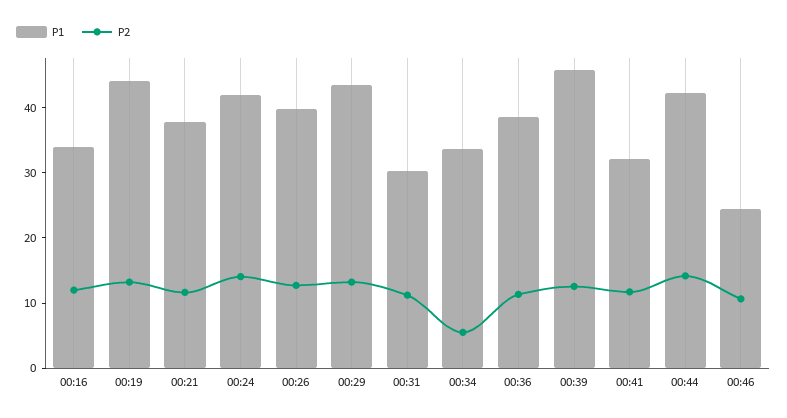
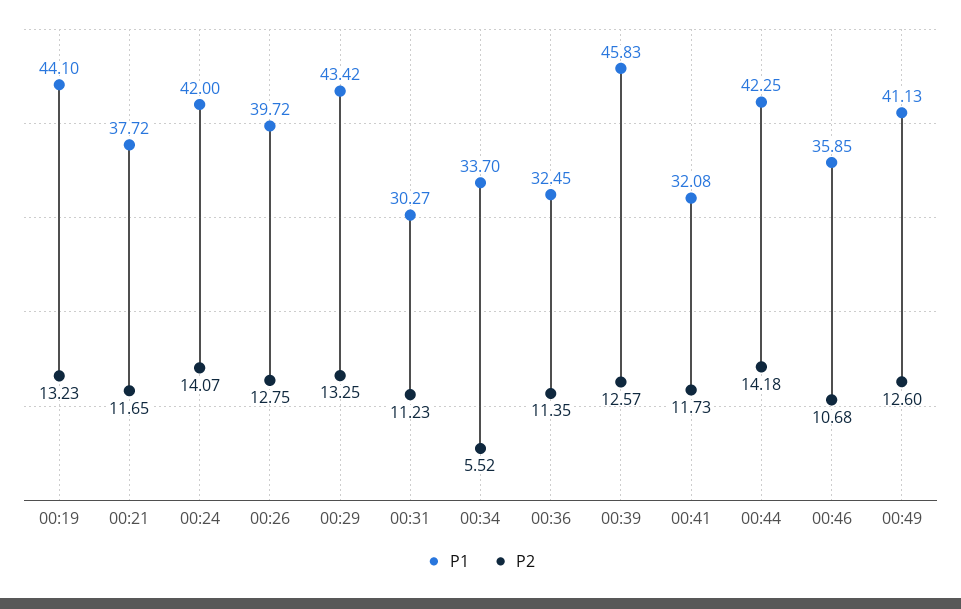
P1, 00:16: 34 -> none
P2, 00:16: 12 -> none
P1, 00:36: 38 -> 32.45
P1, 00:46: 24 -> 35.85
P1, 00:49: none -> 41.13
P2, 00:49: none -> 12.6

